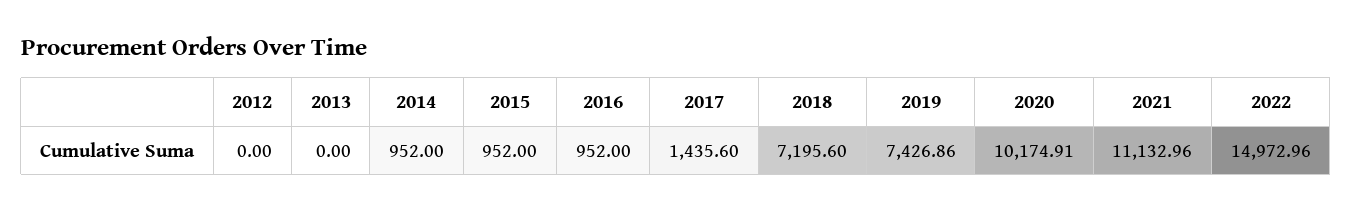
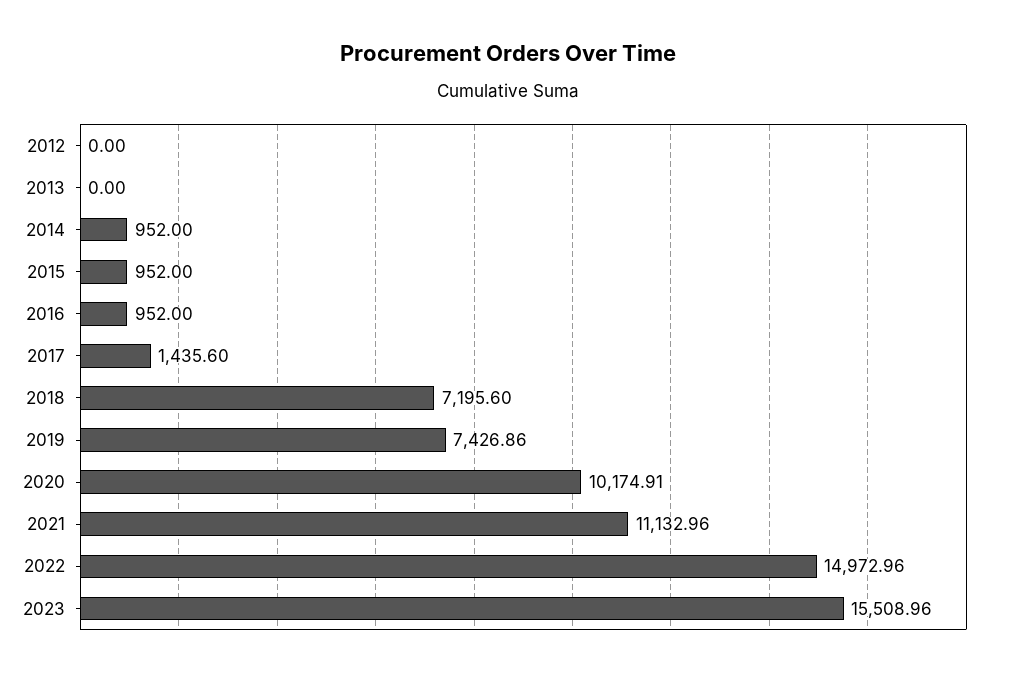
2023: none -> 15508.96

